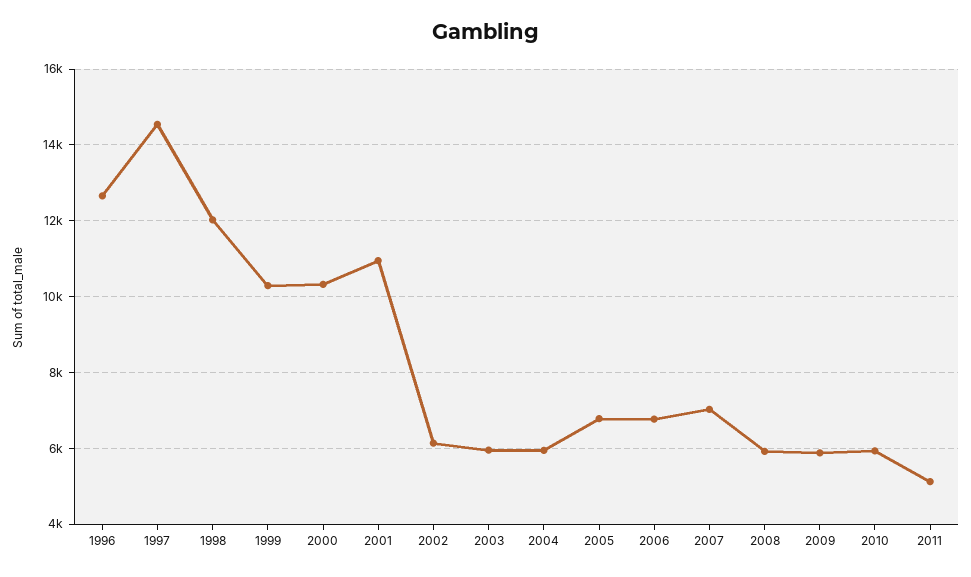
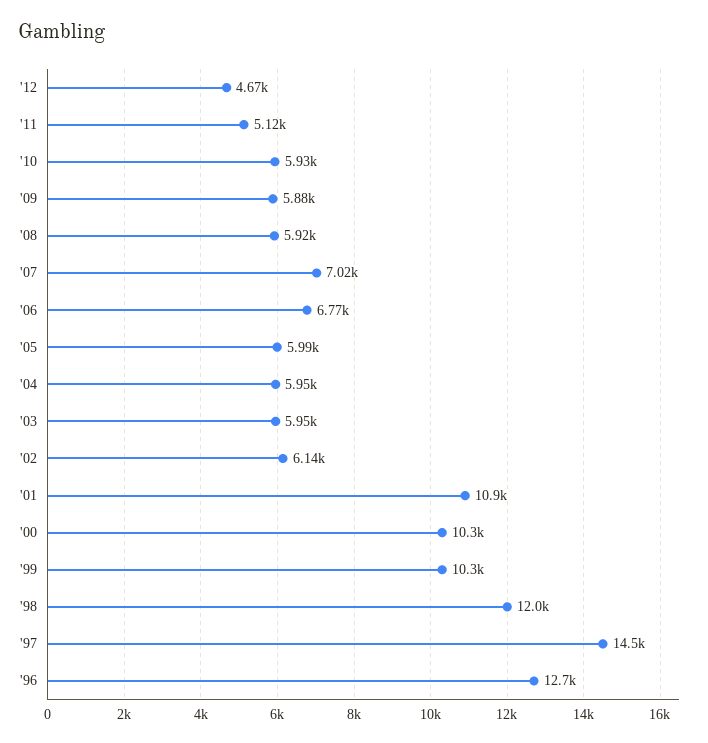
2005: 6800 -> 5990
'12: none -> 4670

